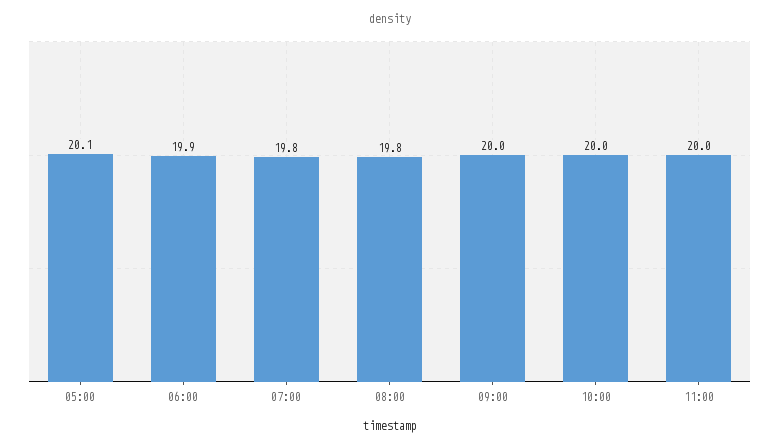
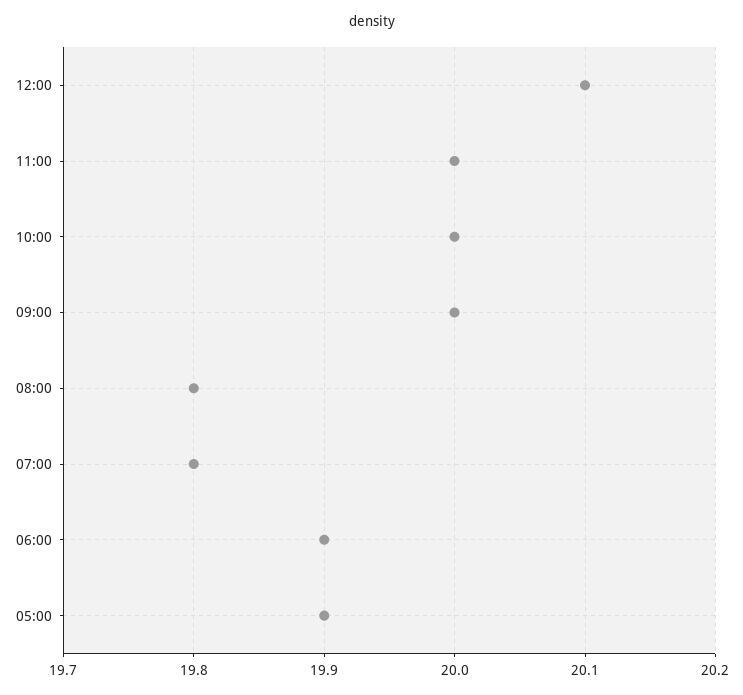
05:00: 20.1 -> 19.9
12:00: none -> 20.1

